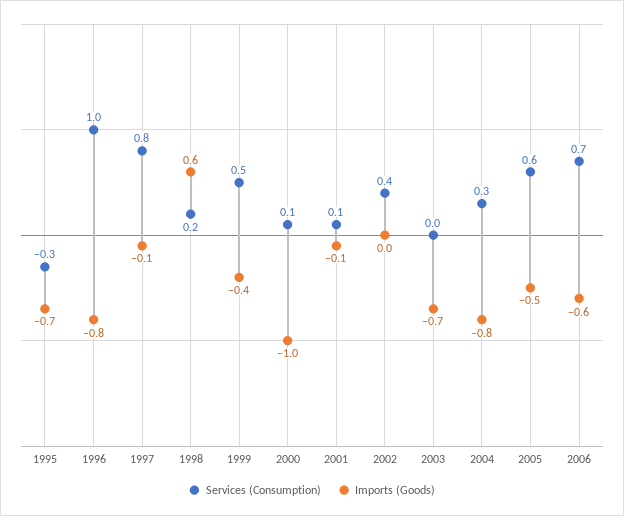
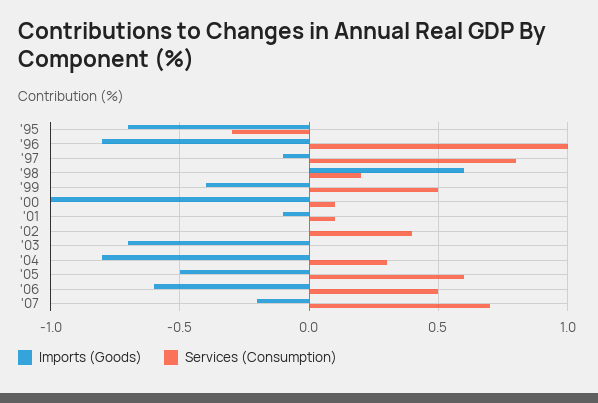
Services (Consumption), 2006: 0.7 -> 0.5
Imports (Goods), '07: none -> -0.2
Services (Consumption), '07: none -> 0.7

